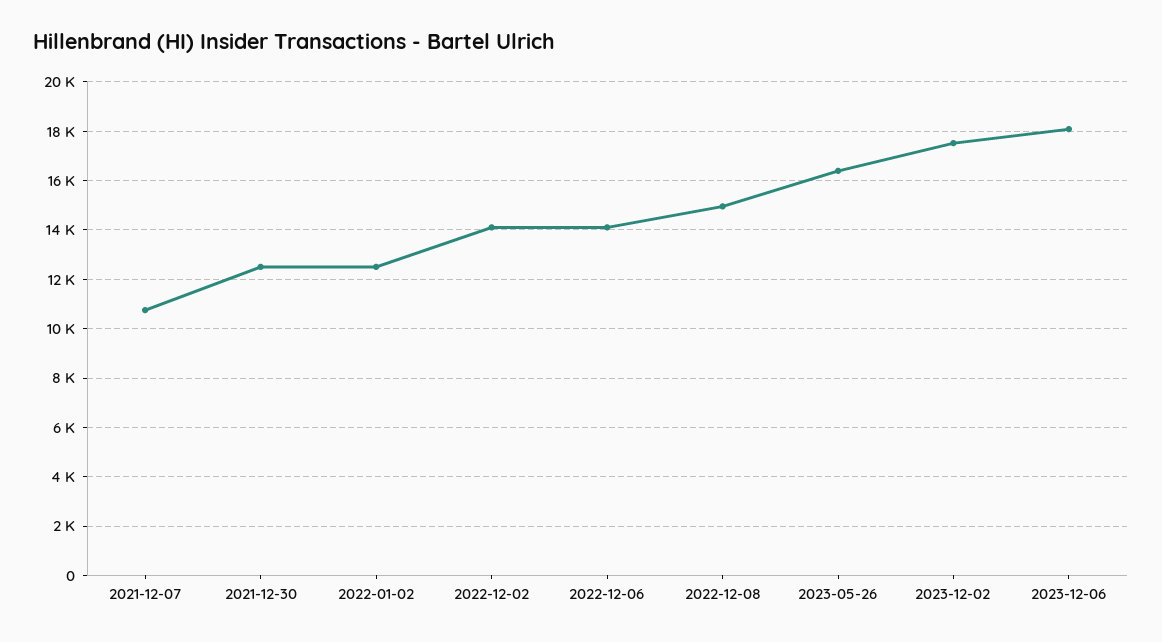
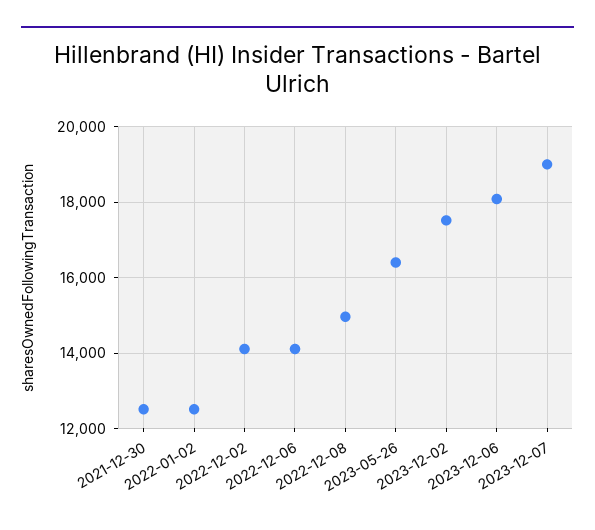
2021-12-07: 10750 -> none
2023-12-07: none -> 19000

